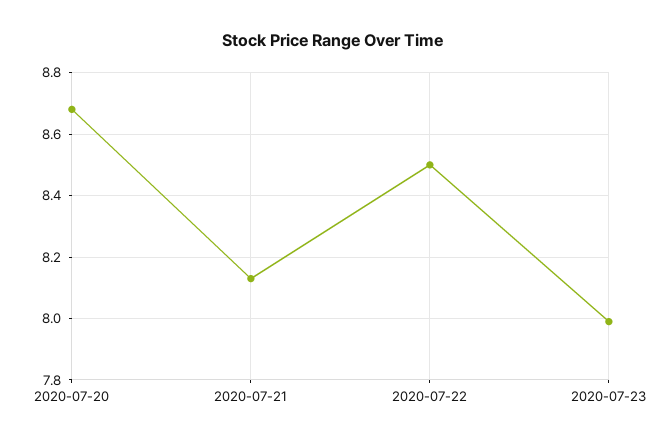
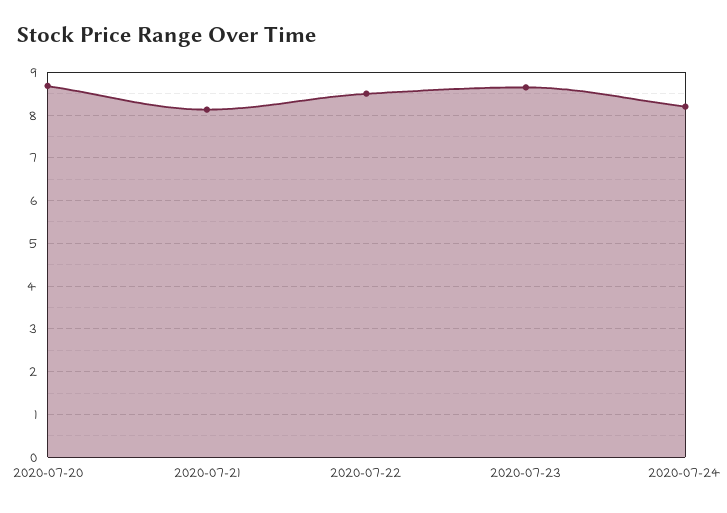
2020-07-23: 8 -> 8.6
2020-07-24: none -> 8.2

